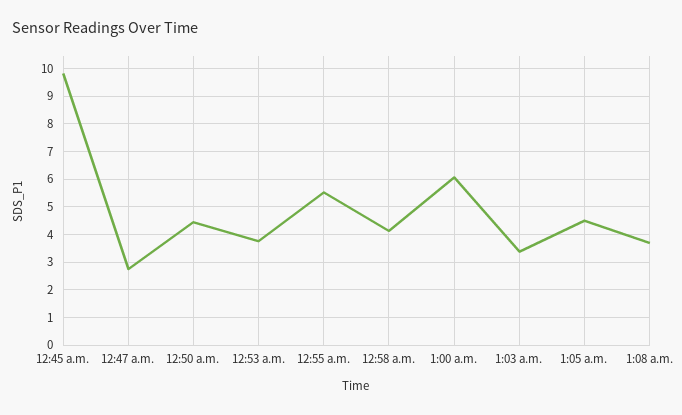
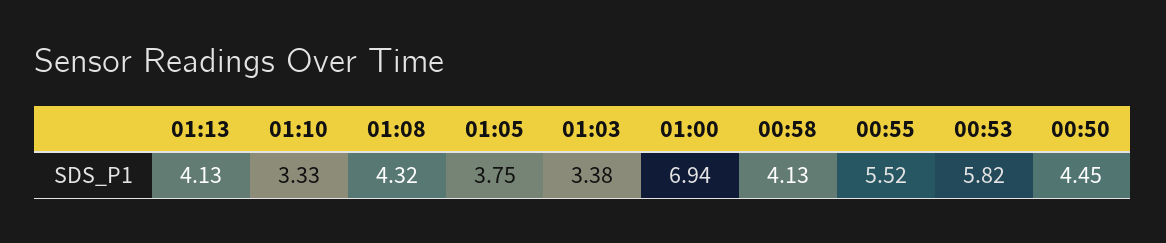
12:45 a.m.: 9.75 -> none
12:47 a.m.: 2.75 -> none
12:53 a.m.: 3.75 -> 5.82
1:00 a.m.: 6 -> 6.94
1:05 a.m.: 4.5 -> 3.75
1:08 a.m.: 3.75 -> 4.32
01:13: none -> 4.13
01:10: none -> 3.33

